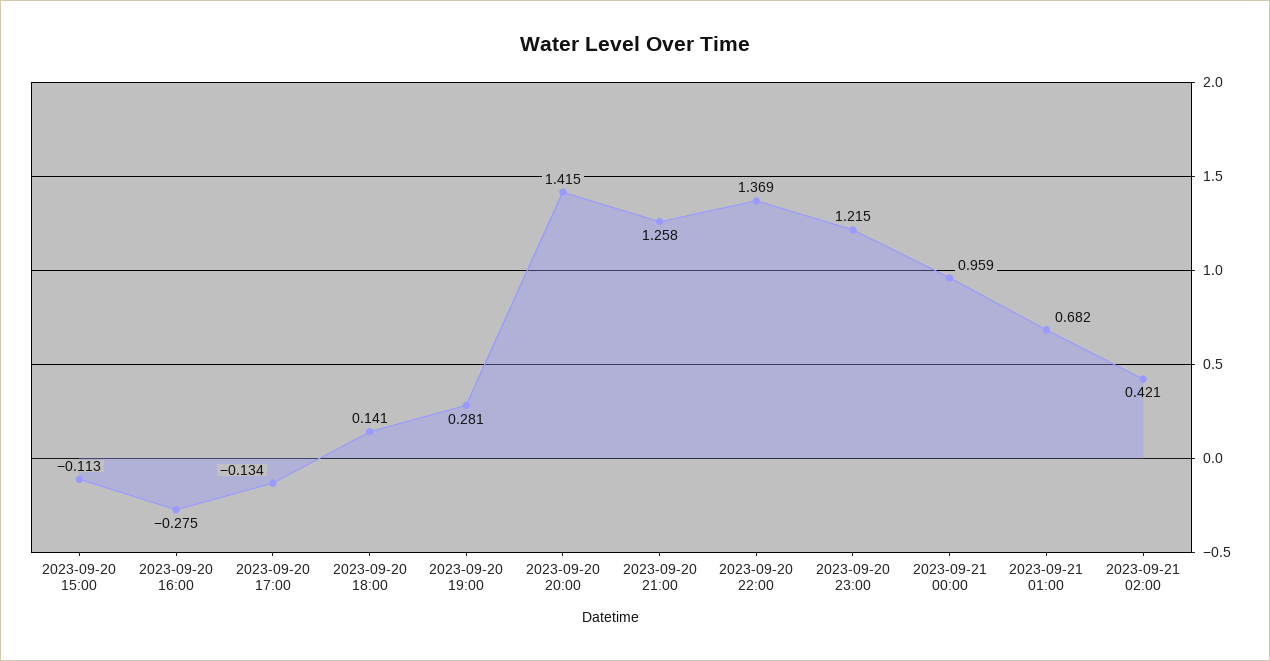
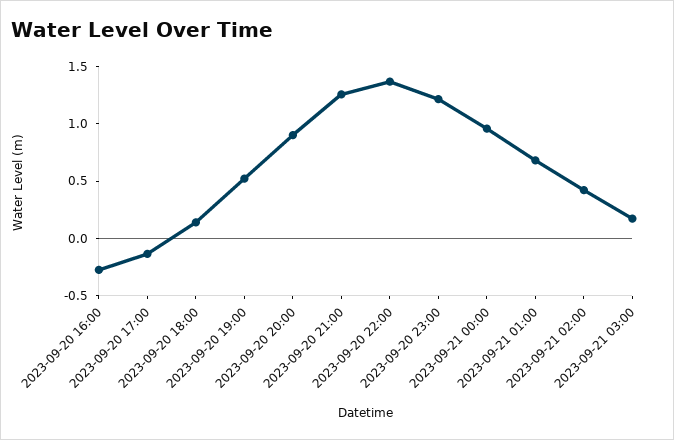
2023-09-20 15:00: -0.113 -> none
2023-09-20 19:00: 0.281 -> 0.5
2023-09-20 20:00: 1.415 -> 0.9
2023-09-21 03:00: none -> 0.2

